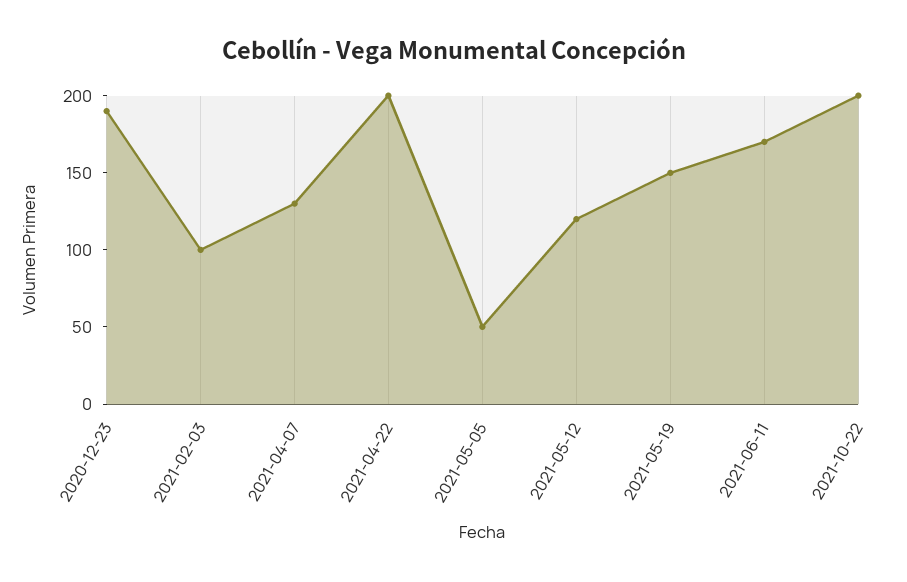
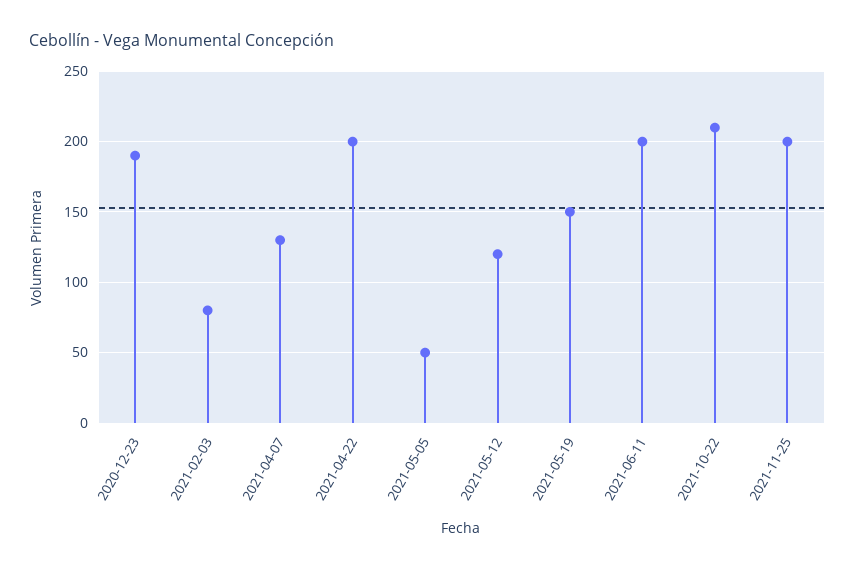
2021-02-03: 100 -> 80
2021-06-11: 170 -> 200
2021-10-22: 200 -> 210
2021-11-25: none -> 200

